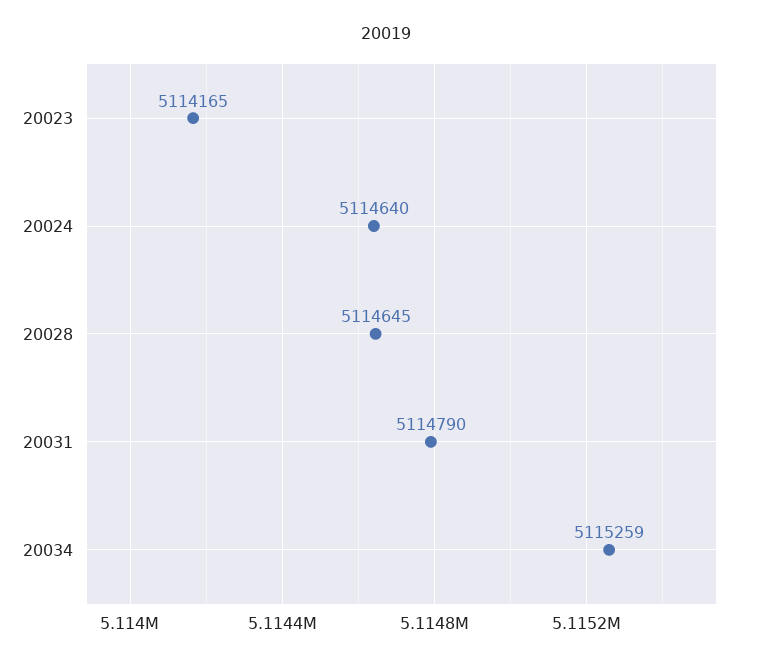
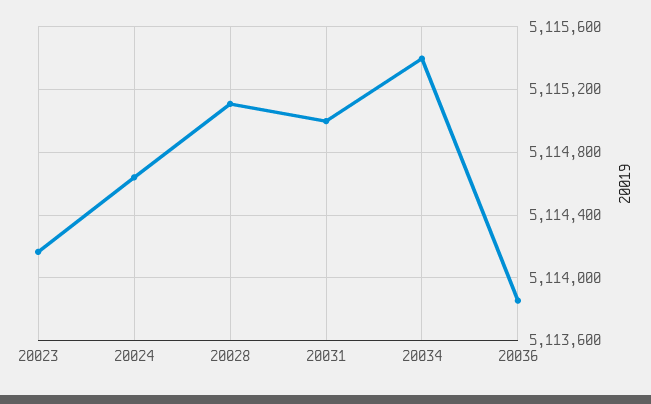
20028: 5114645 -> 5115100
20031: 5114790 -> 5115000
20034: 5115259 -> 5115400
20036: none -> 5113850

